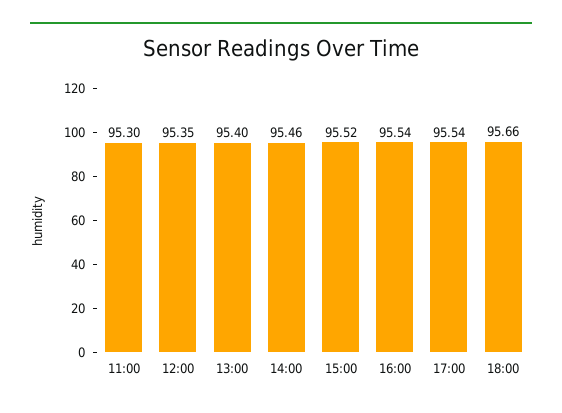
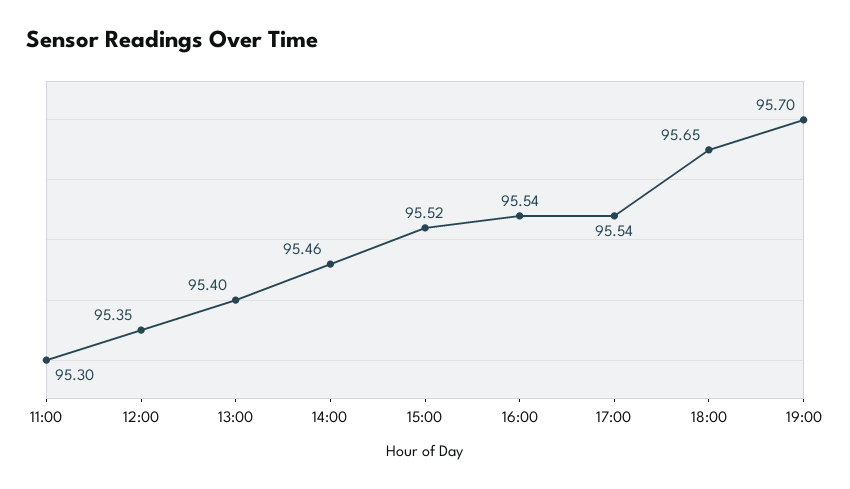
18:00: 95.66 -> 95.65
19:00: none -> 95.7

